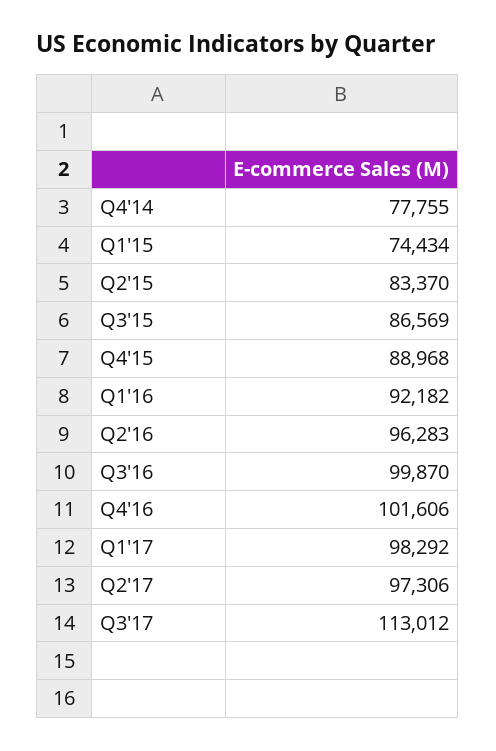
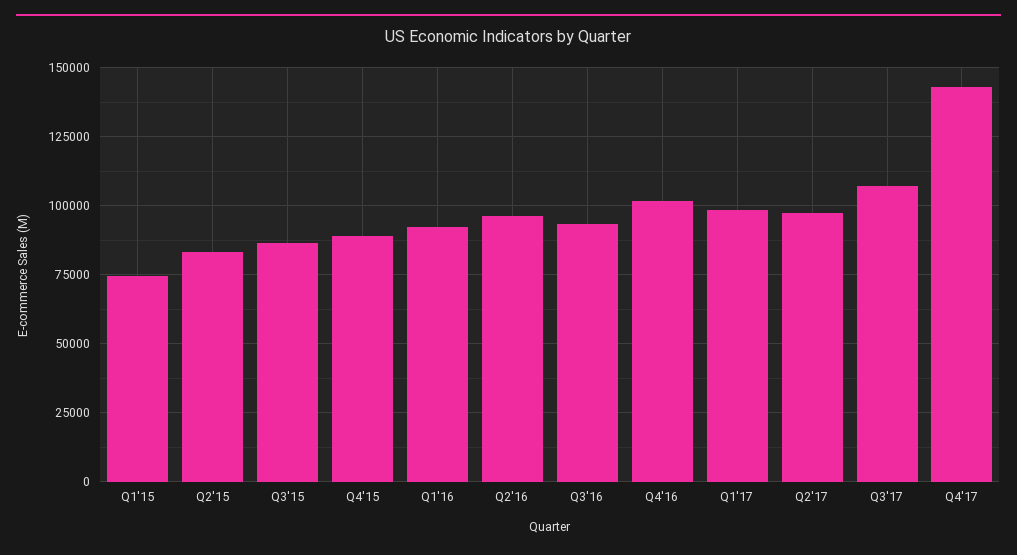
Q4'14: 77755 -> none
Q3'16: 99870 -> 92500
Q3'17: 113012 -> 107500
Q4'17: none -> 142500

